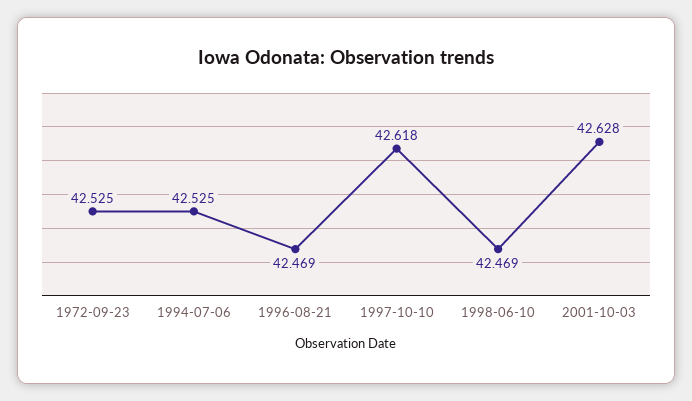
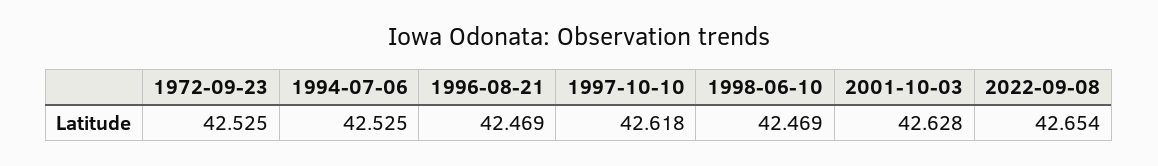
2022-09-08: none -> 42.654

